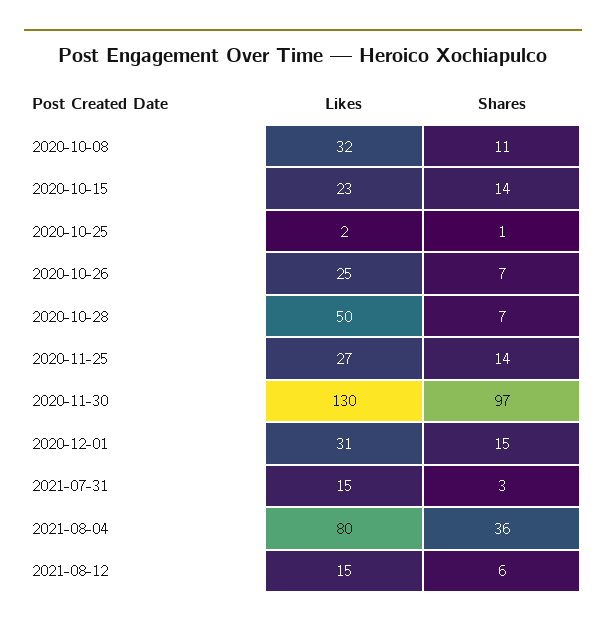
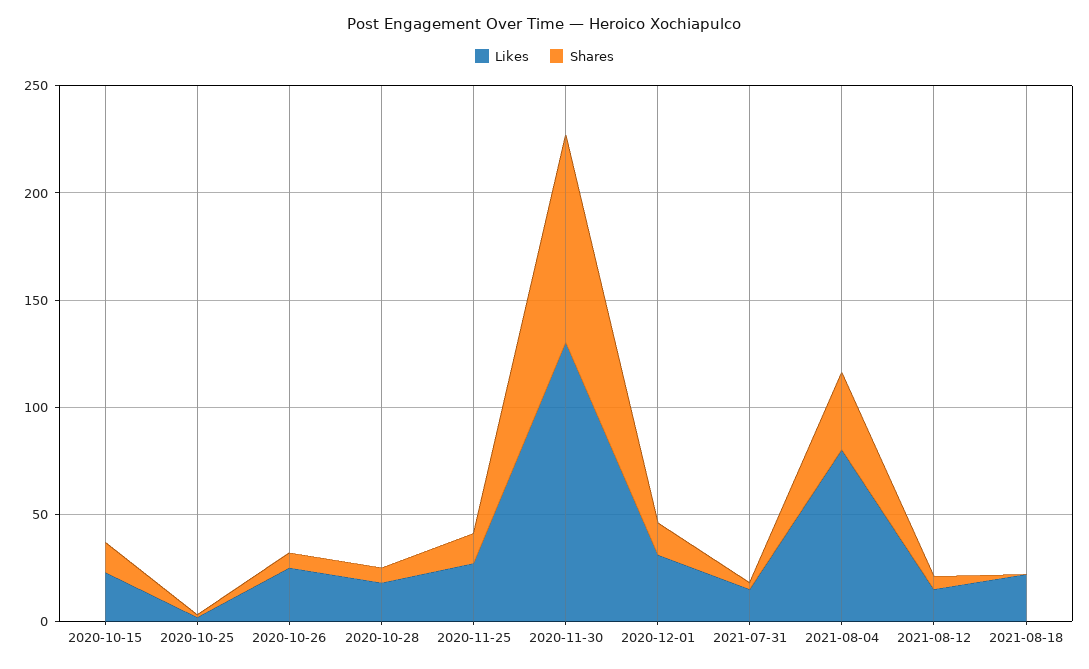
Likes, 2020-10-08: 32 -> none
Shares, 2020-10-08: 11 -> none
Likes, 2020-10-28: 50 -> 20
Likes, 2021-08-18: none -> 20
Shares, 2021-08-18: none -> 0

